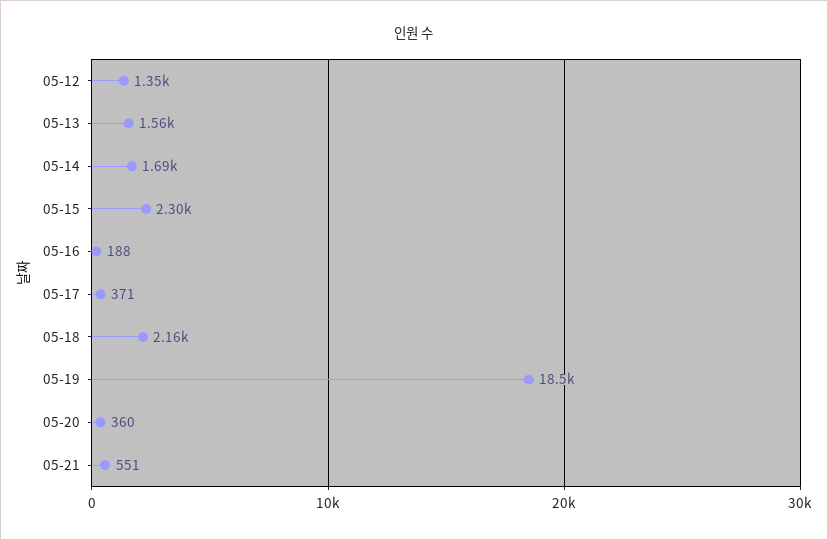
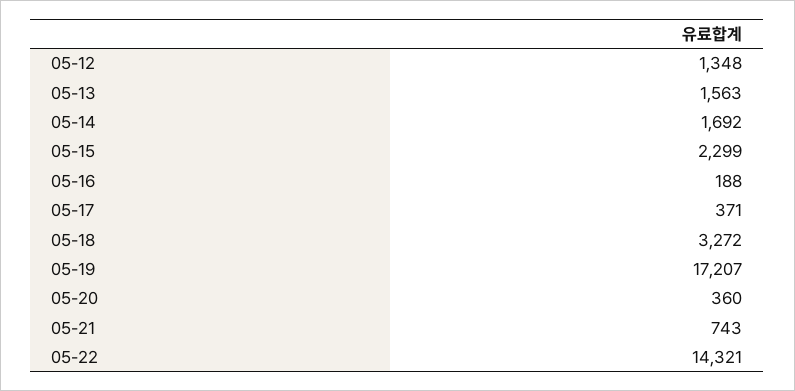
05-18: 2160 -> 3272
05-19: 18500 -> 17207
05-21: 551 -> 743
05-22: none -> 14321

